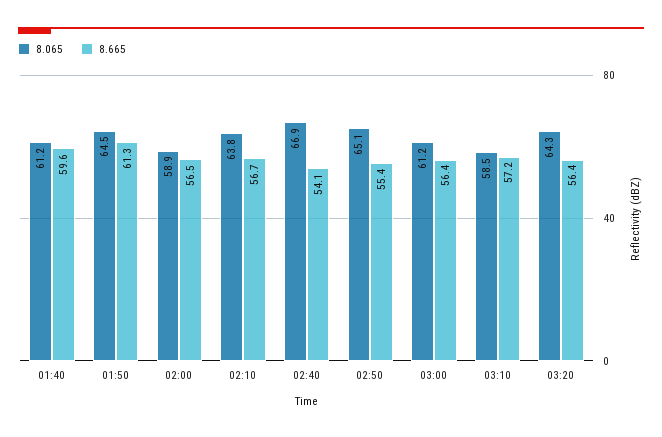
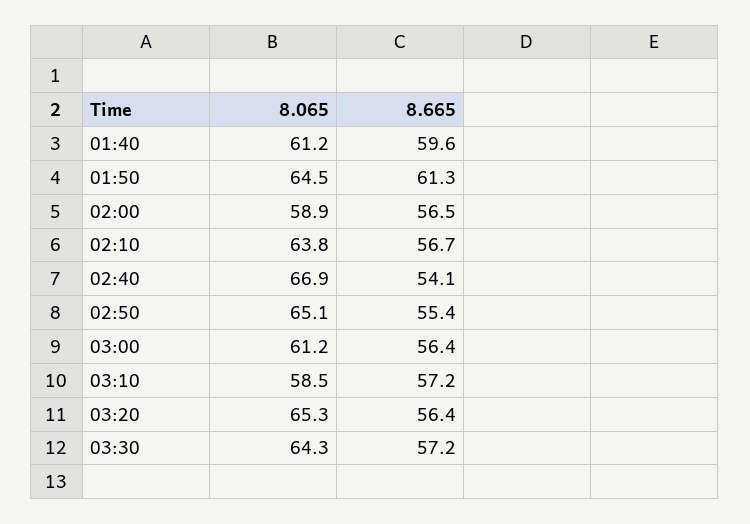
8.065, 03:20: 64.3 -> 65.3
8.065, 03:30: none -> 64.3
8.665, 03:30: none -> 57.2

